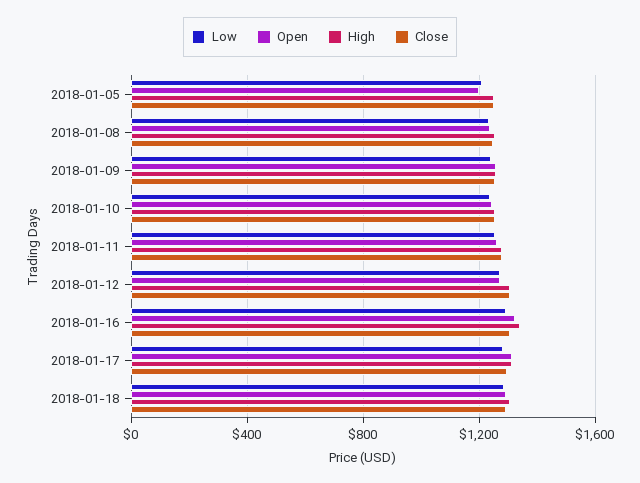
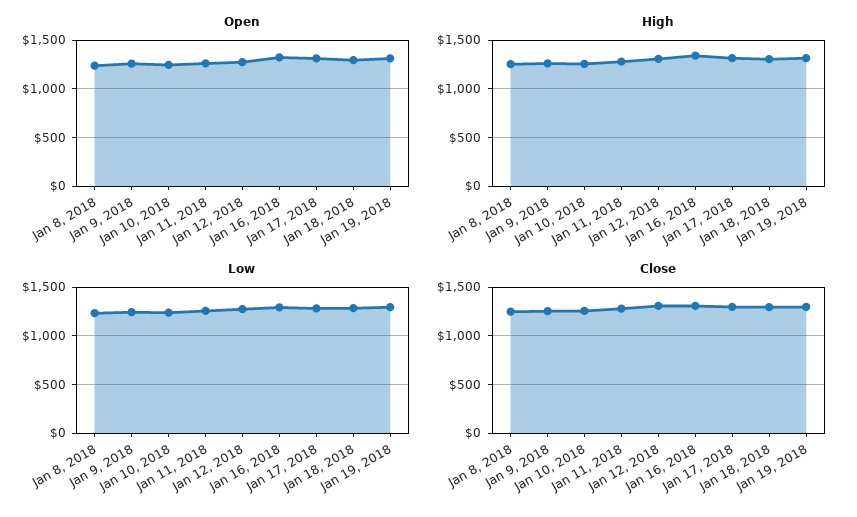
Low, 2018-01-05: 1200 -> none
Open, 2018-01-05: 1200 -> none
High, 2018-01-05: 1250 -> none
Close, 2018-01-05: 1250 -> none
Open, Jan 19, 2018: none -> 1300
High, Jan 19, 2018: none -> 1300
Low, Jan 19, 2018: none -> 1300
Close, Jan 19, 2018: none -> 1300

